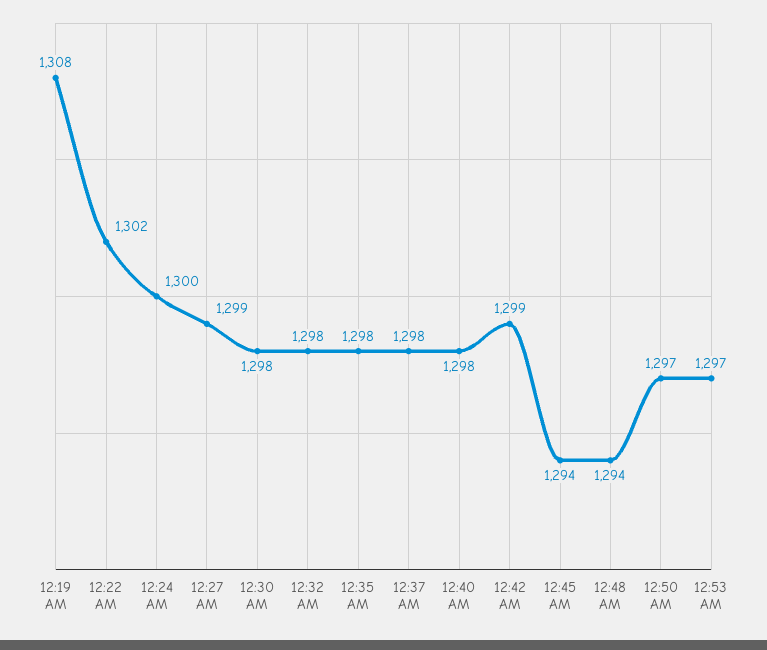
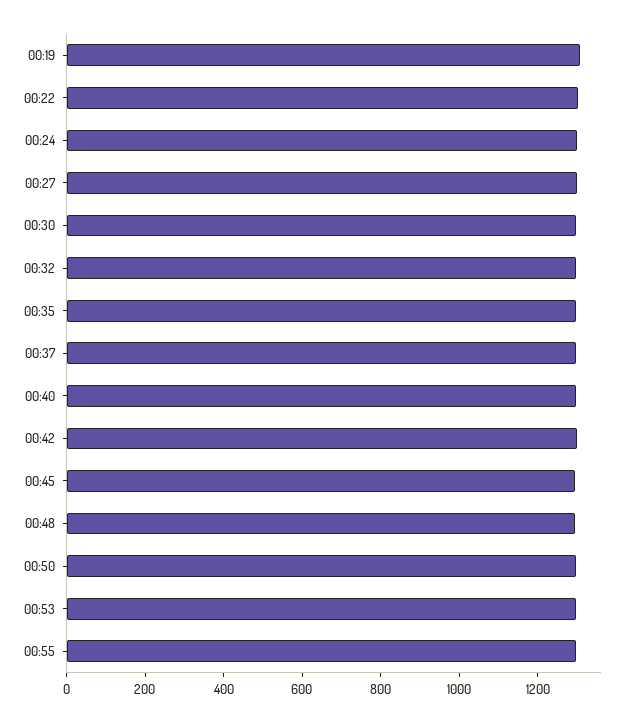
00:55: none -> 1300

